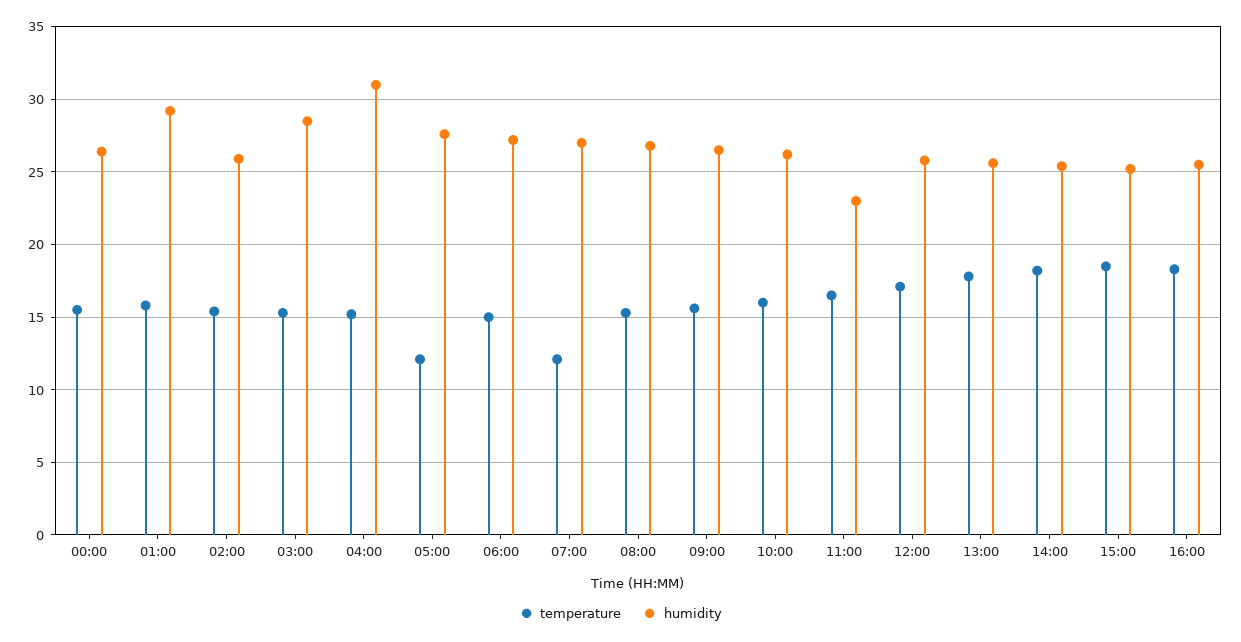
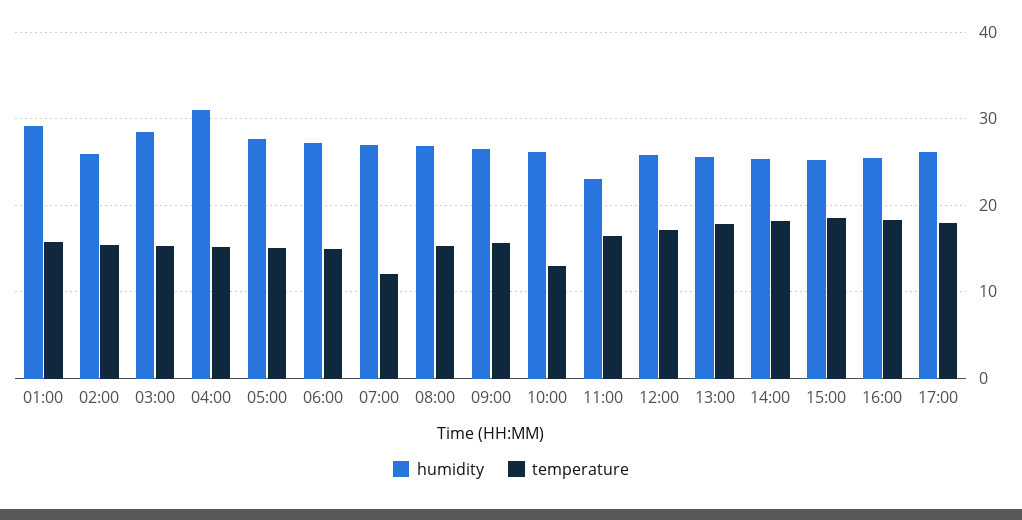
temperature, 00:00: 15.5 -> none
humidity, 00:00: 26.5 -> none
temperature, 05:00: 12 -> 15
temperature, 10:00: 16 -> 13
humidity, 17:00: none -> 26
temperature, 17:00: none -> 18

